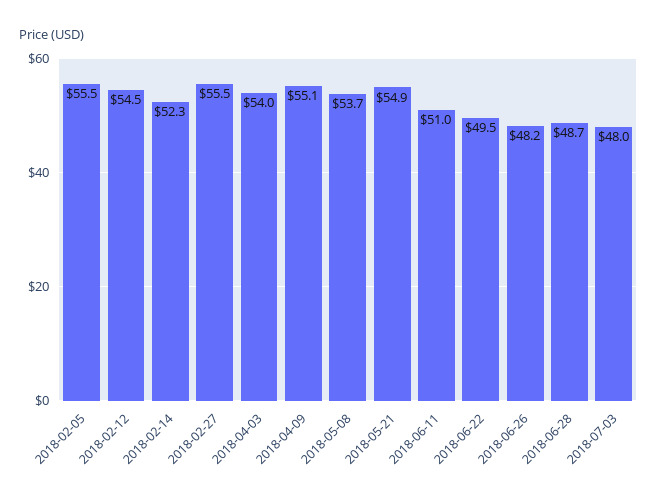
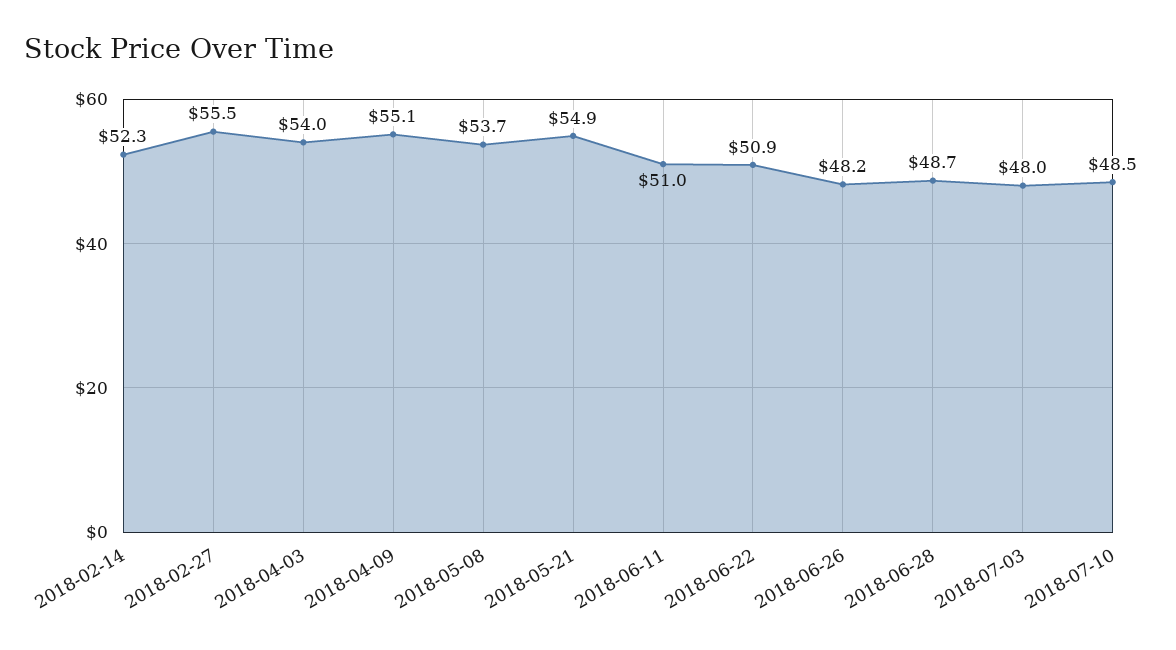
2018-02-05: 55.5 -> none
2018-02-12: 54.5 -> none
2018-06-22: 49.5 -> 50.9
2018-07-10: none -> 48.5

